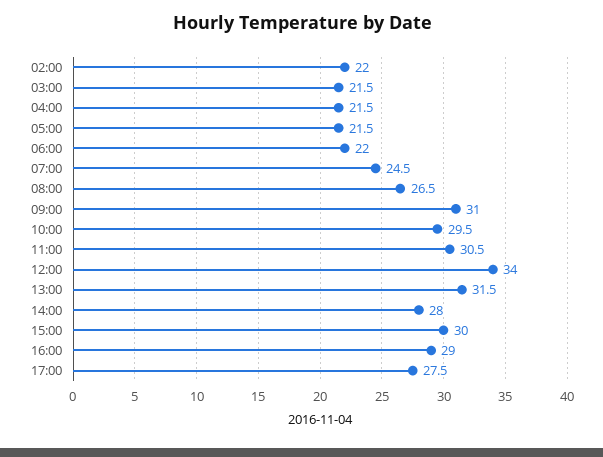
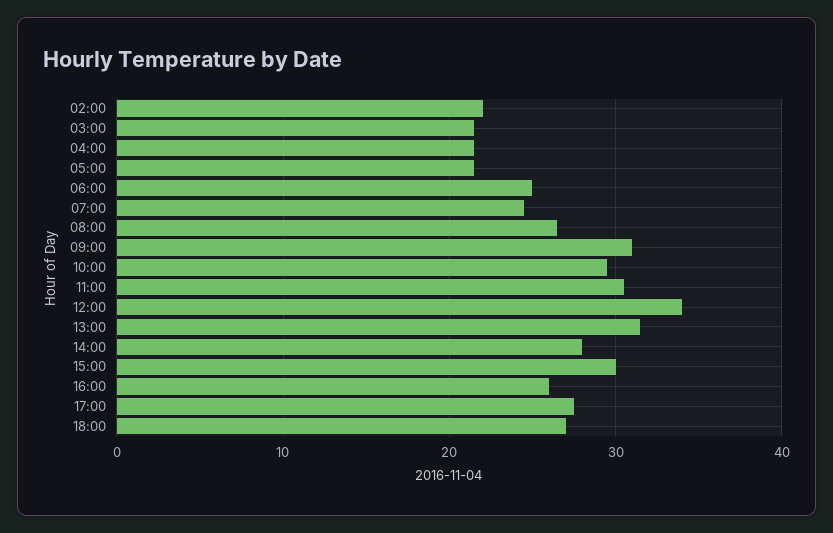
06:00: 22 -> 25
16:00: 29 -> 26
18:00: none -> 27

